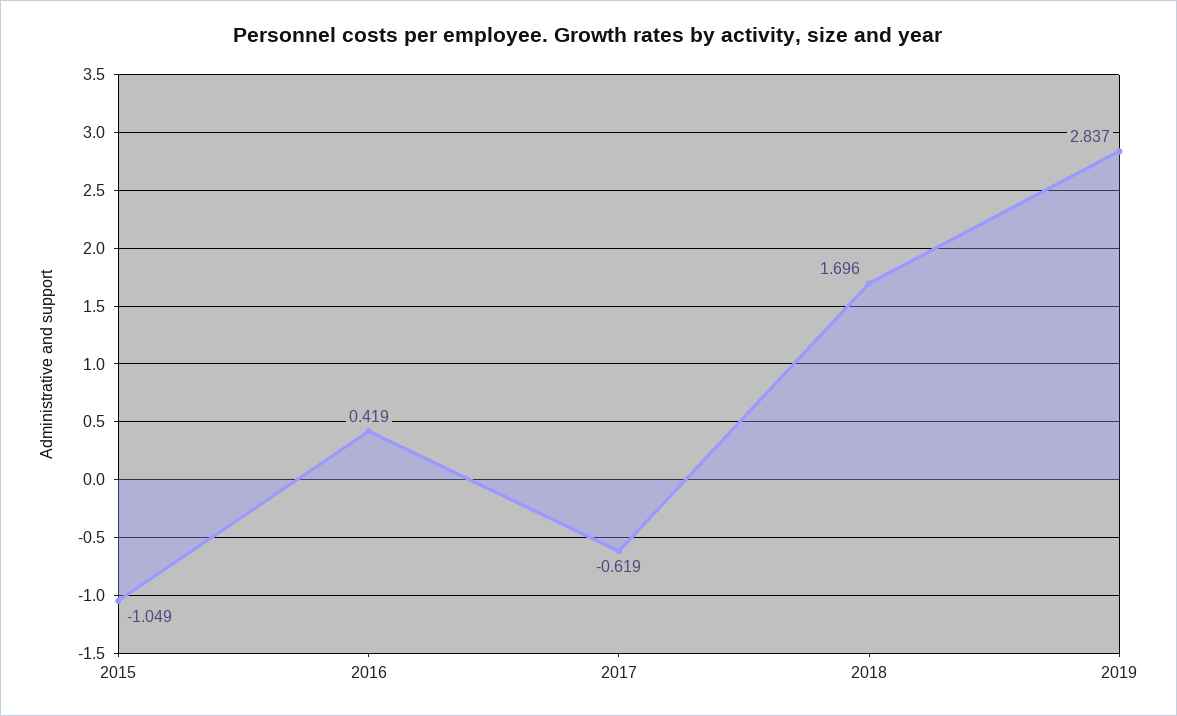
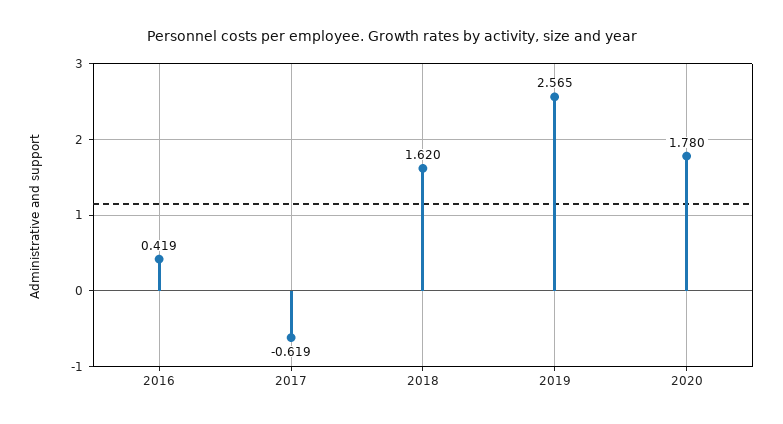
2015: -1.049 -> none
2018: 1.696 -> 1.62
2019: 2.837 -> 2.565
2020: none -> 1.78

